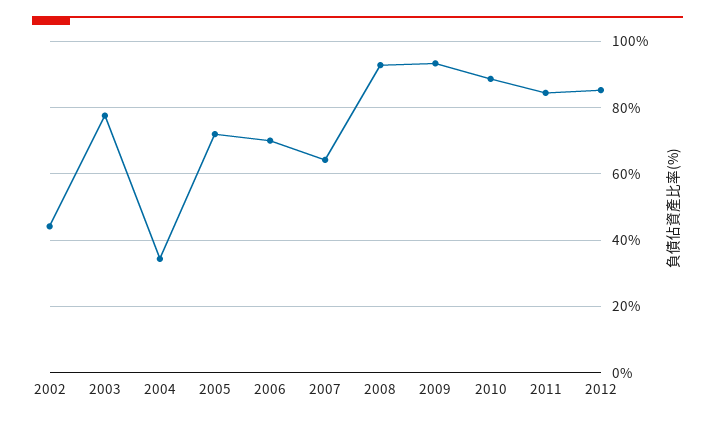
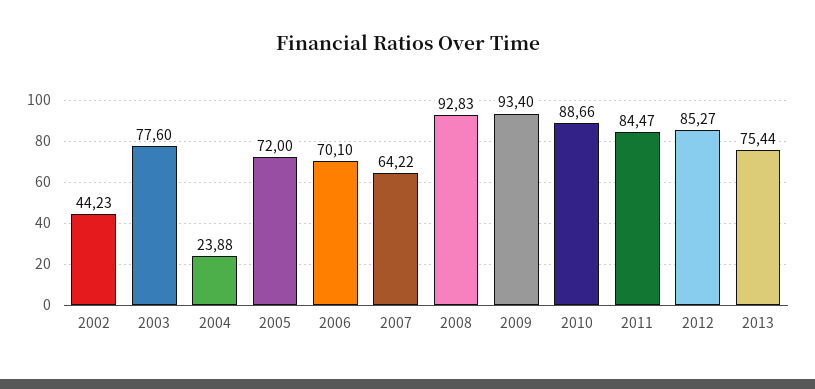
2004: 34 -> 23.88
2013: none -> 75.44

